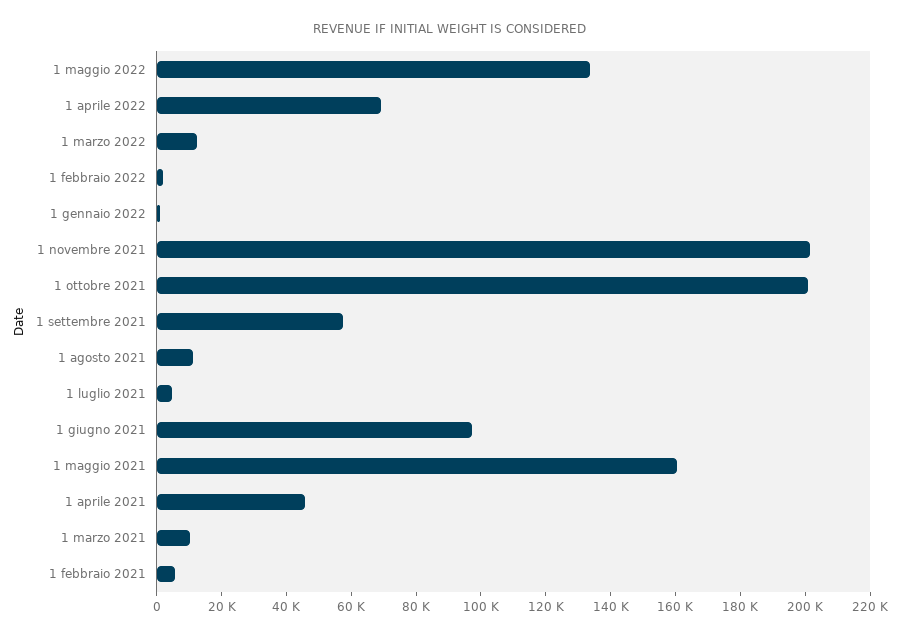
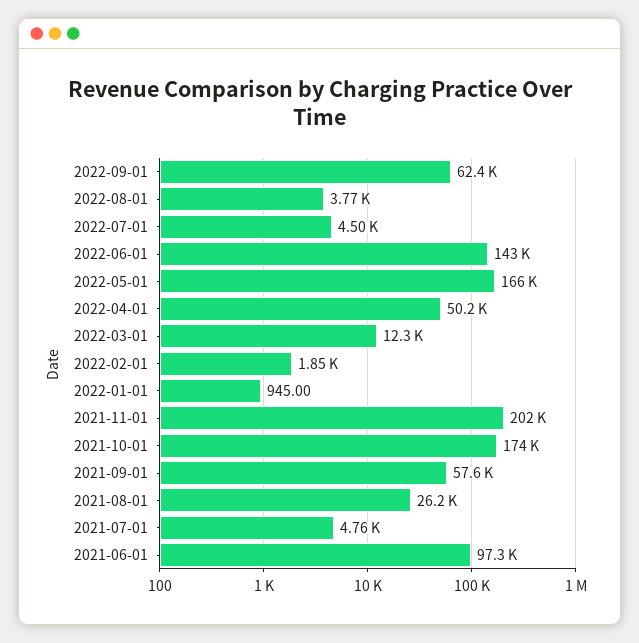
1 maggio 2022: 135000 -> 166000
1 aprile 2022: 70000 -> 50200
1 ottobre 2021: 200000 -> 174000
1 agosto 2021: 10000 -> 26200
1 maggio 2021: 160000 -> none
1 aprile 2021: 45000 -> none
1 marzo 2021: 10000 -> none
1 febbraio 2021: 5000 -> none
2022-09-01: none -> 62400
2022-08-01: none -> 3770
2022-07-01: none -> 4500
2022-06-01: none -> 143000

